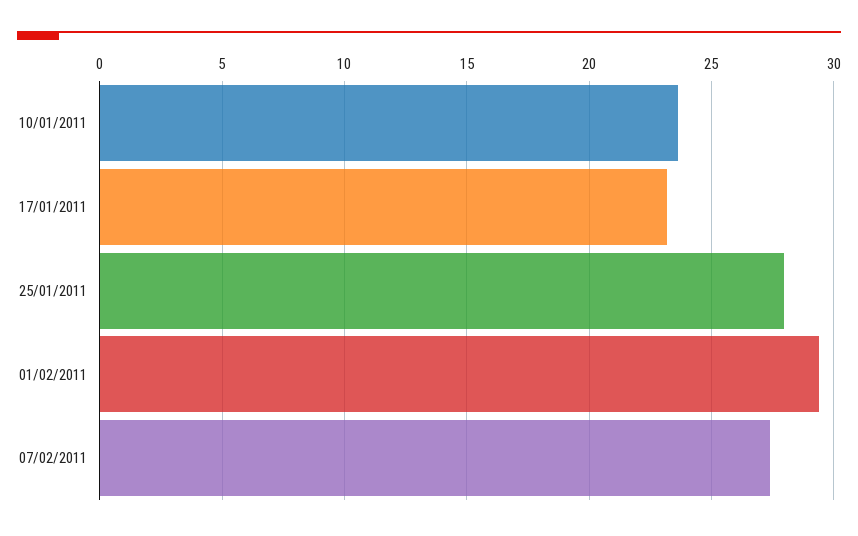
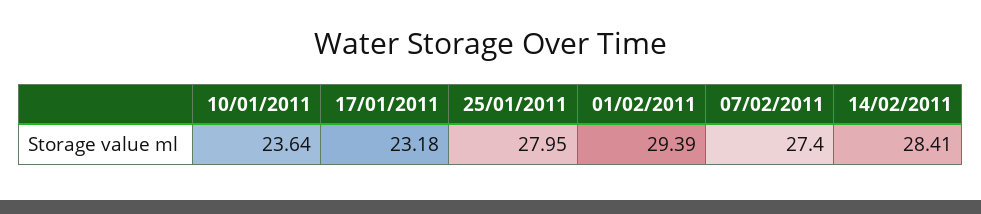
14/02/2011: none -> 28.41

